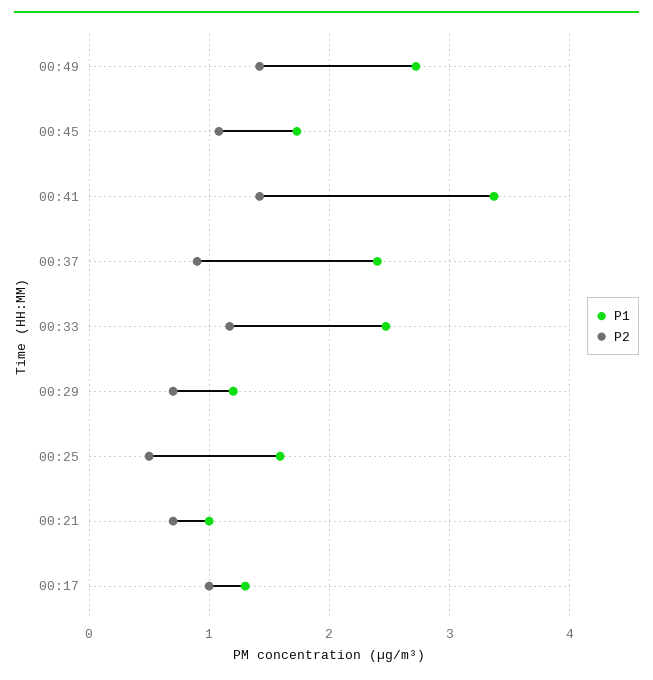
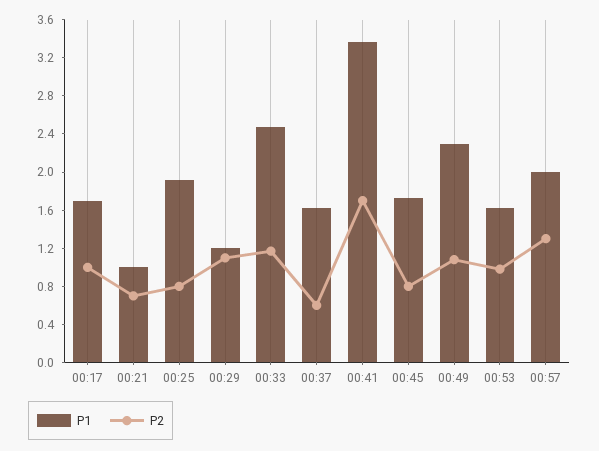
P1, 00:49: 2.7 -> 2.3
P2, 00:49: 1.4 -> 1.1
P2, 00:45: 1.1 -> 0.8
P2, 00:41: 1.4 -> 1.7
P1, 00:37: 2.4 -> 1.6
P2, 00:37: 0.9 -> 0.6
P2, 00:29: 0.7 -> 1.1
P1, 00:25: 1.6 -> 1.9
P2, 00:25: 0.5 -> 0.8
P1, 00:17: 1.3 -> 1.7
P1, 00:53: none -> 1.6
P2, 00:53: none -> 1
P1, 00:57: none -> 2
P2, 00:57: none -> 1.3

